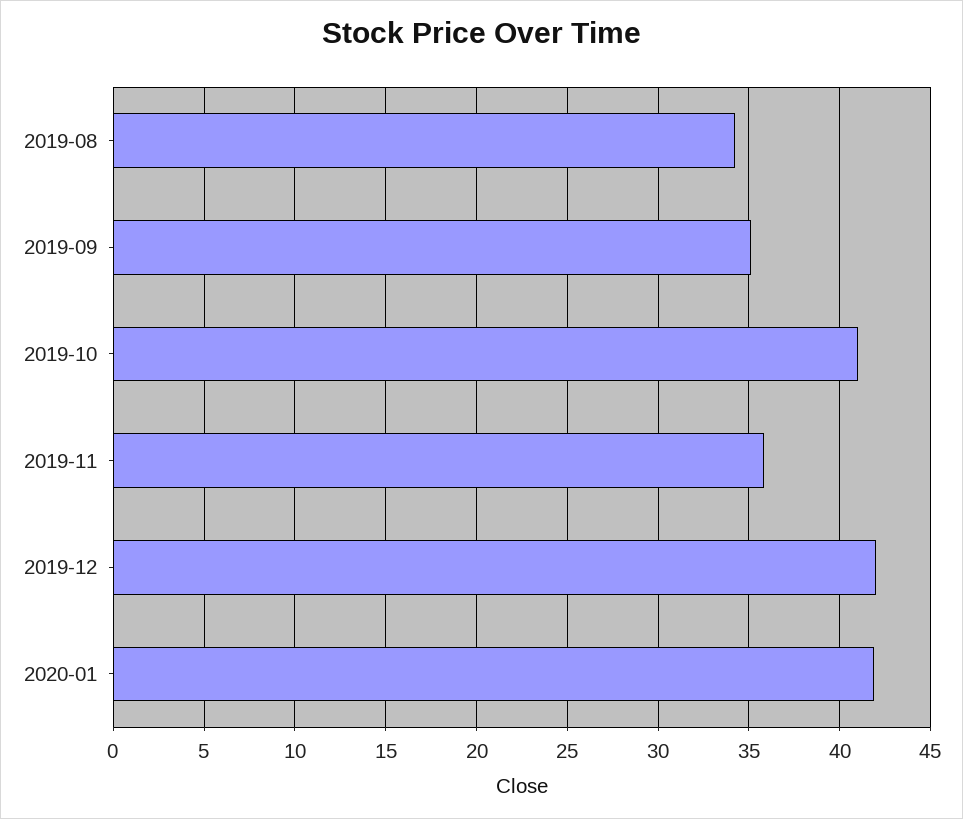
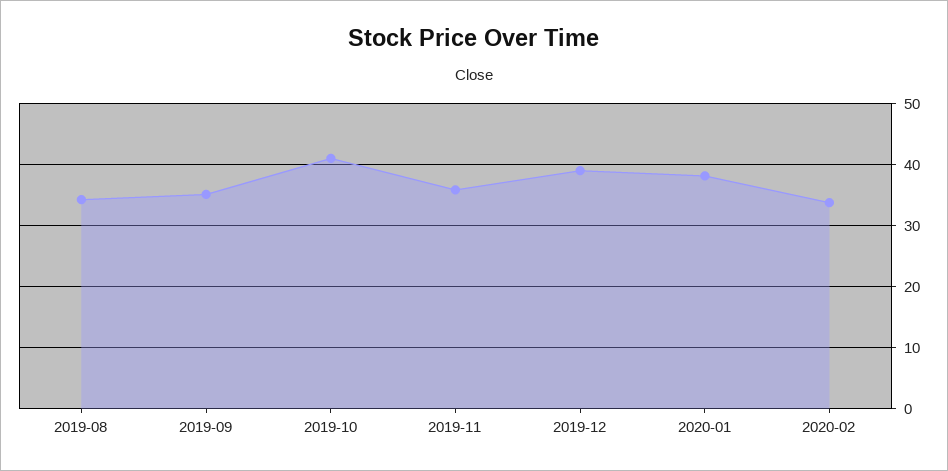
2019-12: 42 -> 39
2020-01: 42 -> 38
2020-02: none -> 34

